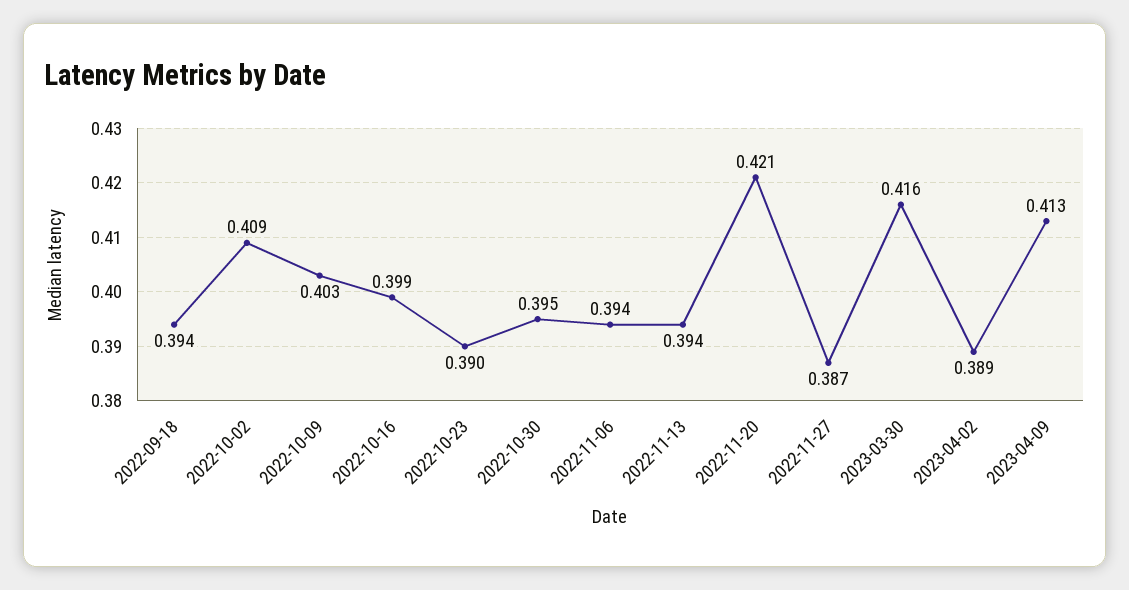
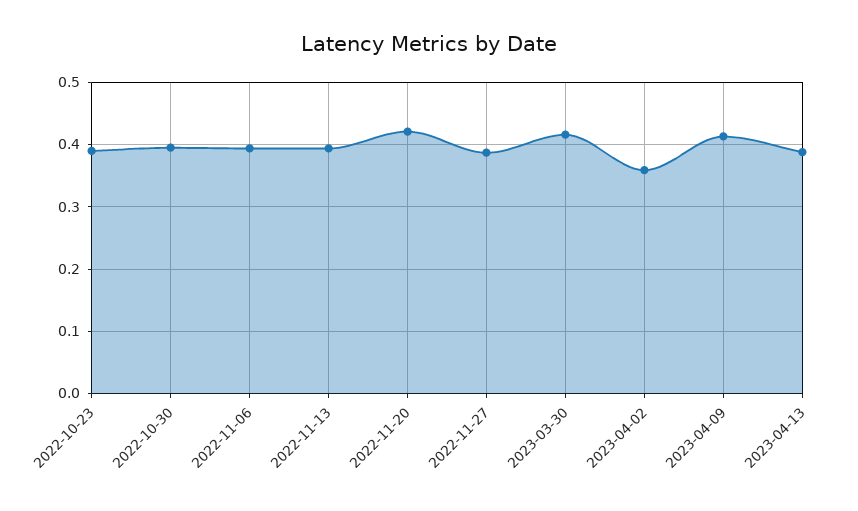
2022-09-18: 0.394 -> none
2022-10-02: 0.409 -> none
2022-10-09: 0.403 -> none
2022-10-16: 0.399 -> none
2023-04-02: 0.389 -> 0.36
2023-04-13: none -> 0.39

